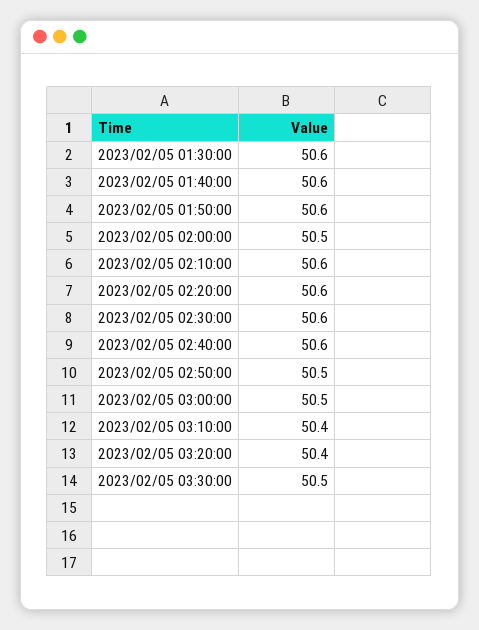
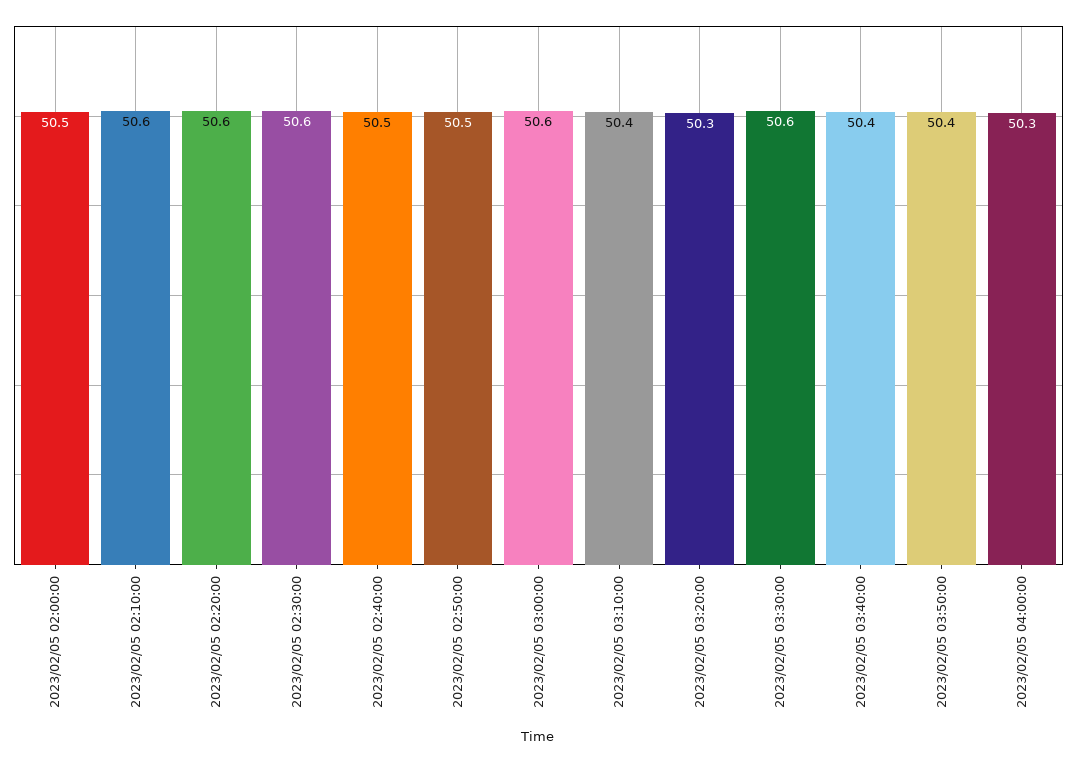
2023/02/05 01:30:00: 50.6 -> none
2023/02/05 01:40:00: 50.6 -> none
2023/02/05 01:50:00: 50.6 -> none
2023/02/05 02:40:00: 50.6 -> 50.5
2023/02/05 03:00:00: 50.5 -> 50.6
2023/02/05 03:20:00: 50.4 -> 50.3
2023/02/05 03:30:00: 50.5 -> 50.6
2023/02/05 03:40:00: none -> 50.4
2023/02/05 03:50:00: none -> 50.4
2023/02/05 04:00:00: none -> 50.3

